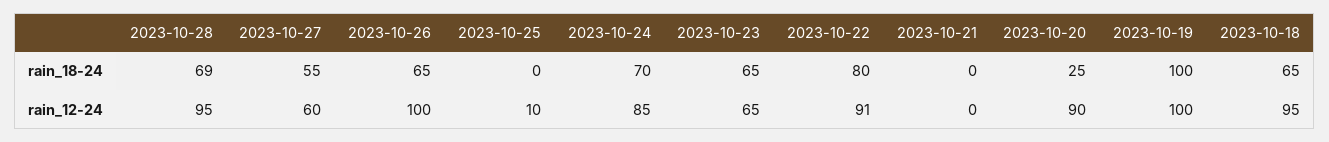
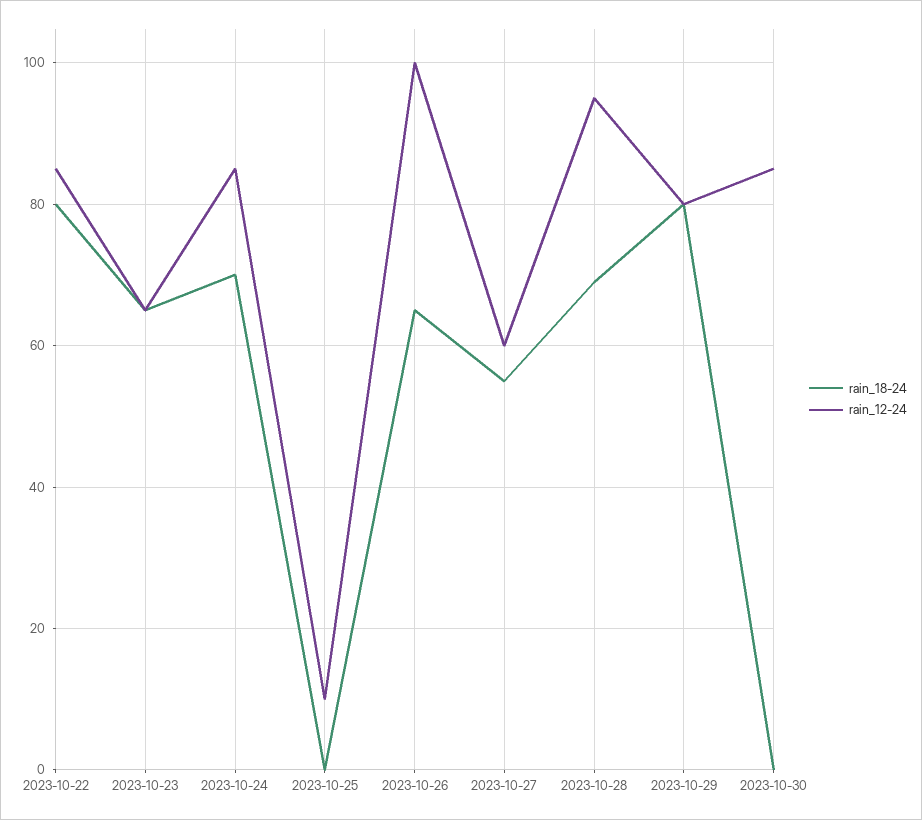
rain_18-24, 2023-10-21: 0 -> none
rain_18-24, 2023-10-20: 25 -> none
rain_18-24, 2023-10-19: 100 -> none
rain_18-24, 2023-10-18: 65 -> none
rain_12-24, 2023-10-22: 91 -> 85
rain_12-24, 2023-10-21: 0 -> none
rain_12-24, 2023-10-20: 90 -> none
rain_12-24, 2023-10-19: 100 -> none
rain_12-24, 2023-10-18: 95 -> none
rain_18-24, 2023-10-29: none -> 80
rain_12-24, 2023-10-29: none -> 80
rain_18-24, 2023-10-30: none -> 0
rain_12-24, 2023-10-30: none -> 85

